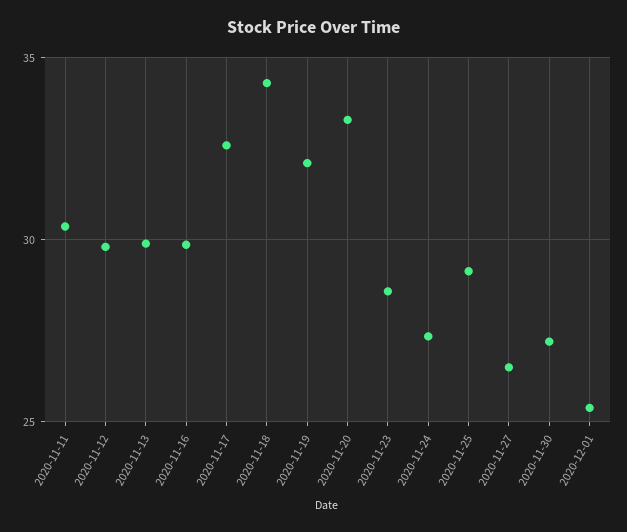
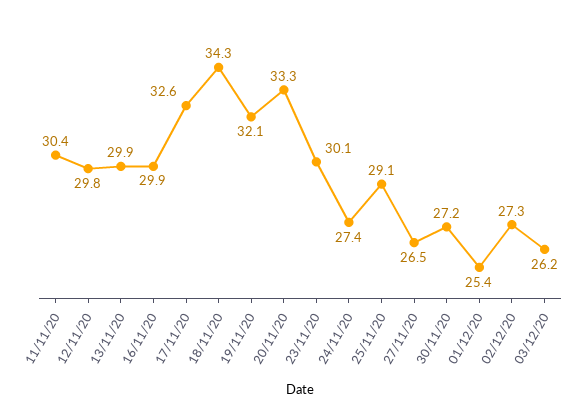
2020-11-23: 28.5 -> 30.1
02/12/20: none -> 27.3
03/12/20: none -> 26.2

